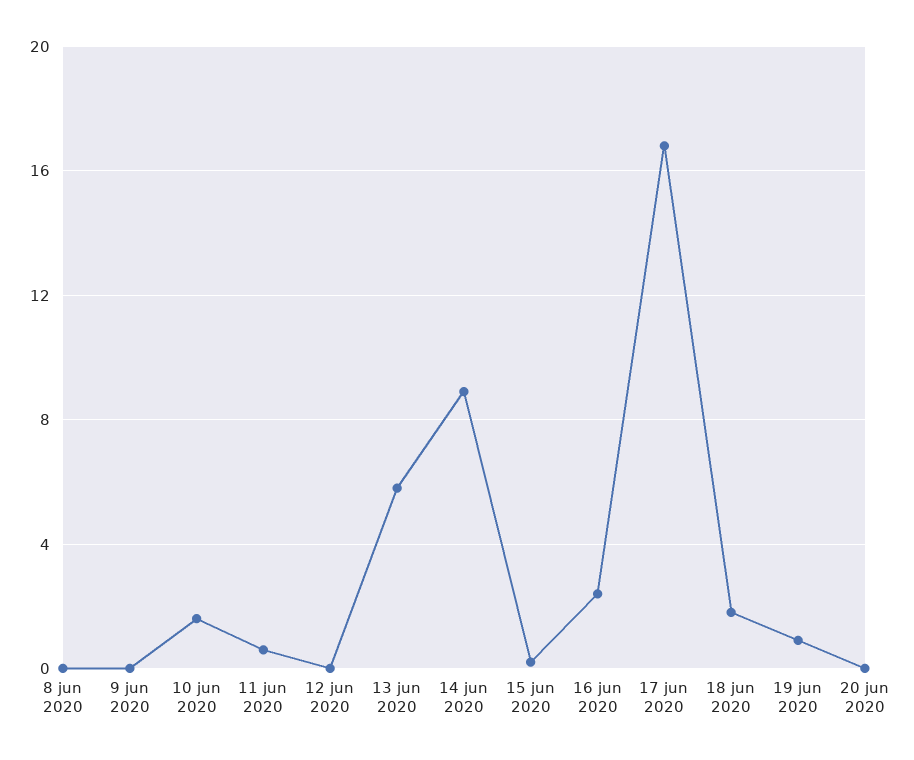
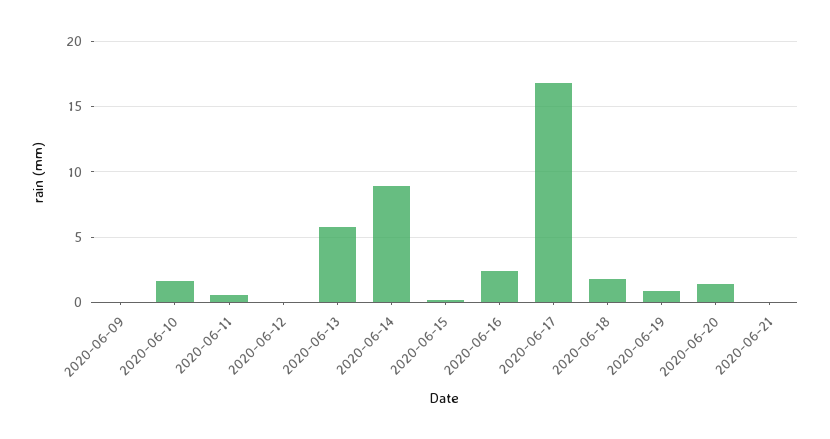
8 jun 2020: 0 -> none
20 jun 2020: 0 -> 1.5
2020-06-21: none -> 0

